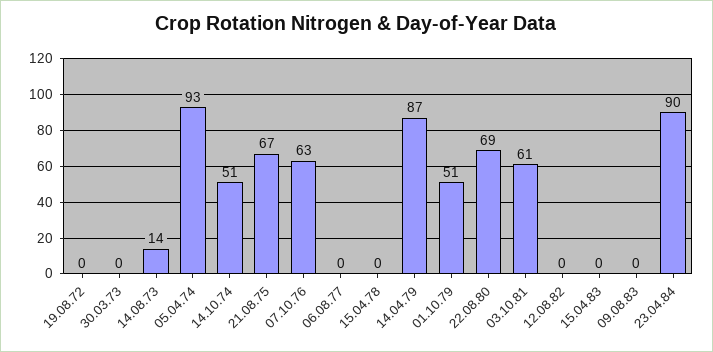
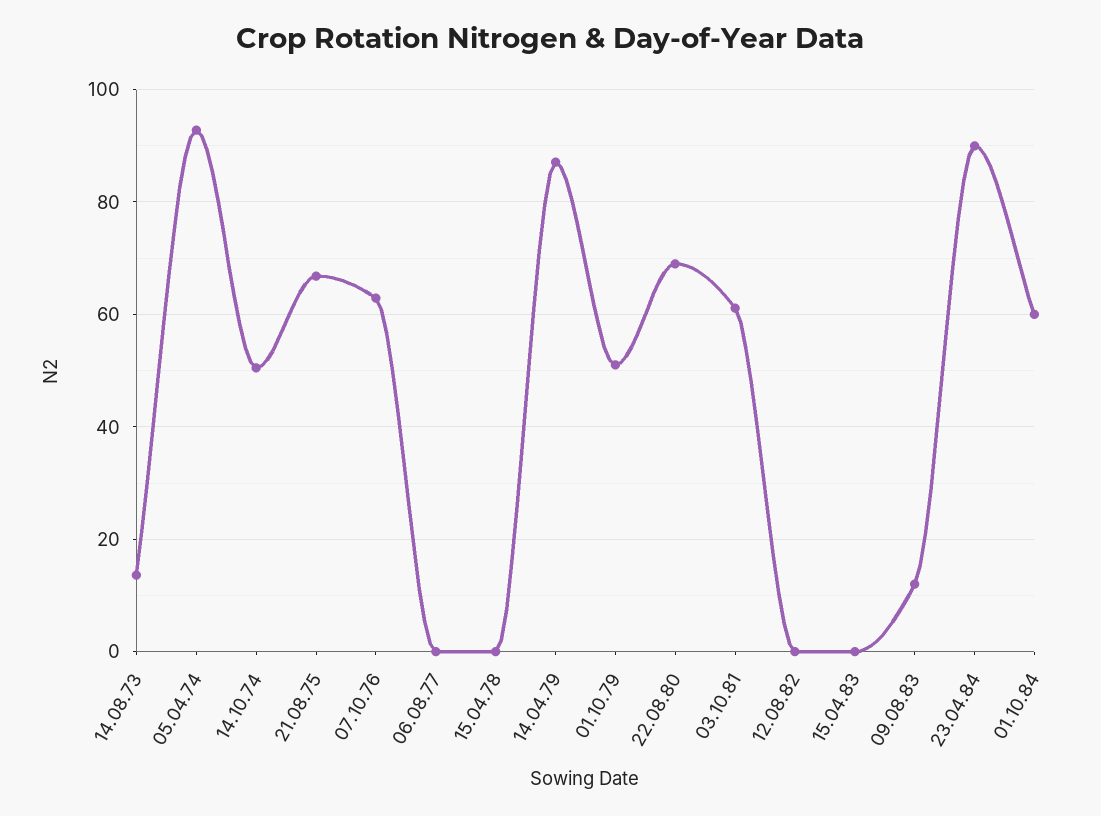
19.08.72: 0 -> none
30.03.73: 0 -> none
09.08.83: 0 -> 12
01.10.84: none -> 60

